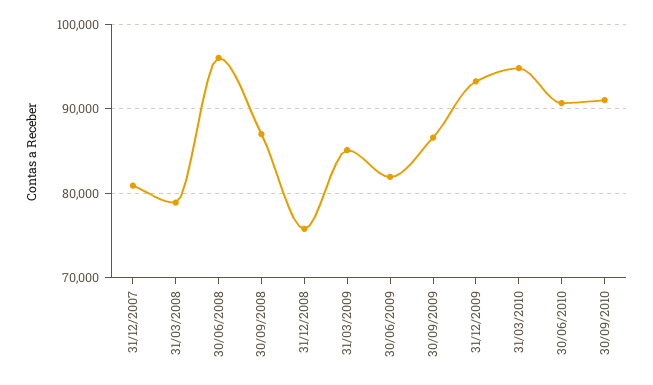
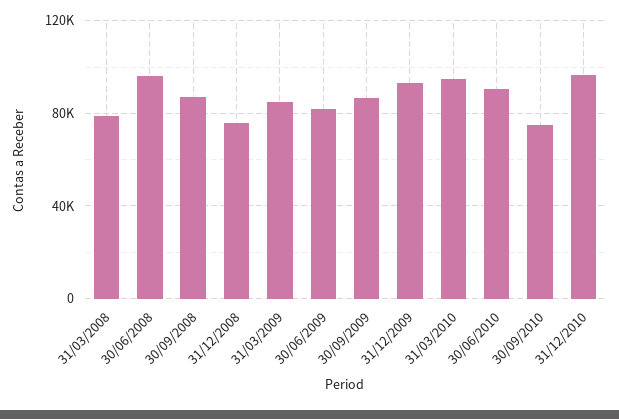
31/12/2007: 81000 -> none
30/09/2010: 91000 -> 75000
31/12/2010: none -> 95000

